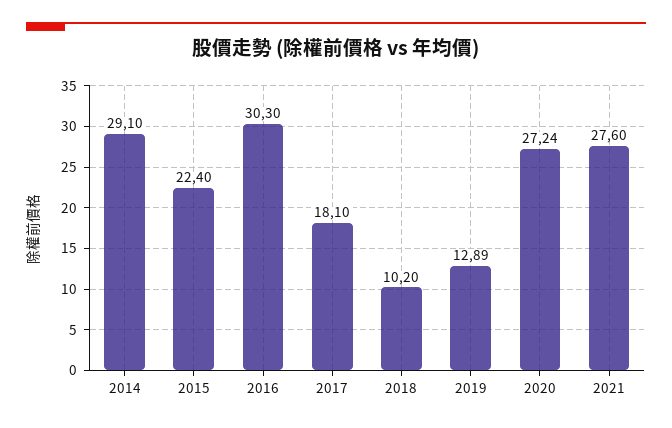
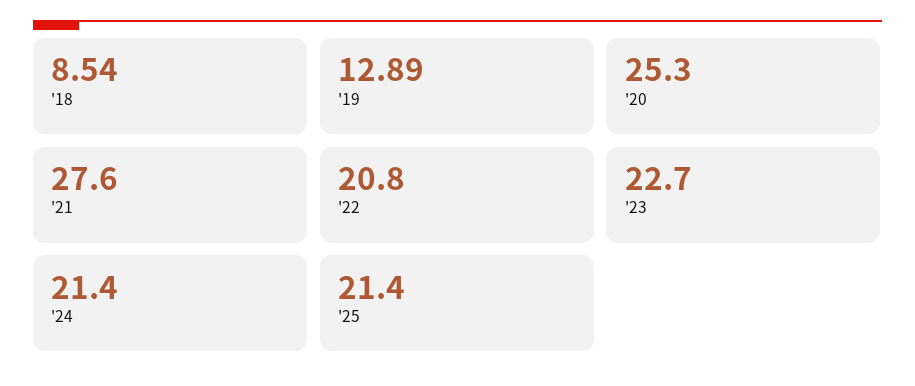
2014: 29.1 -> none
2015: 22.4 -> none
2016: 30.3 -> none
2017: 18.1 -> none
2018: 10.2 -> 8.54
2020: 27.24 -> 25.3
'22: none -> 20.8
'23: none -> 22.7
'24: none -> 21.4
'25: none -> 21.4

